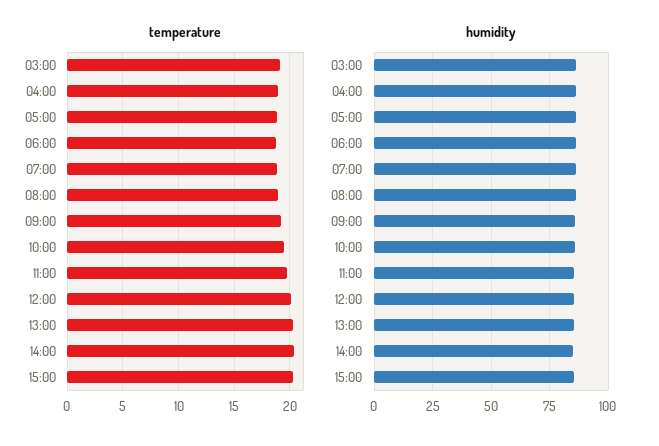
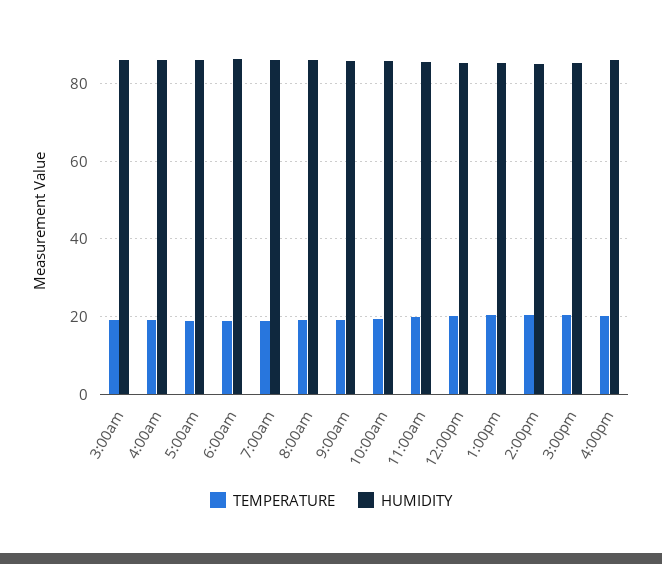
temperature, 4:00pm: none -> 20
humidity, 4:00pm: none -> 86

